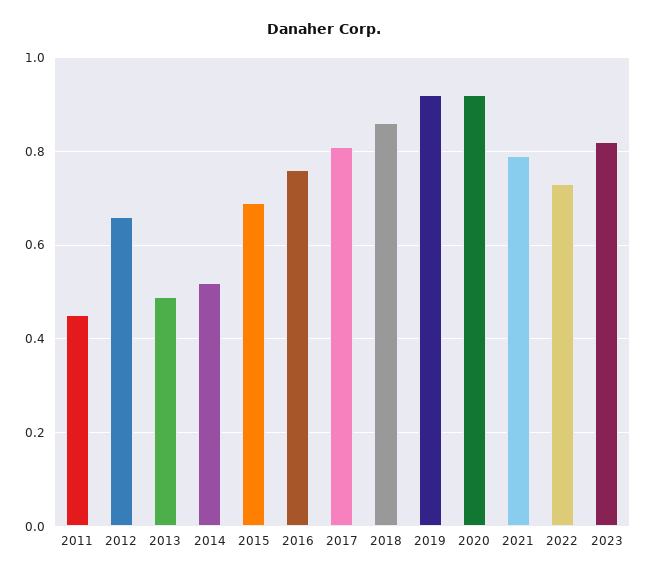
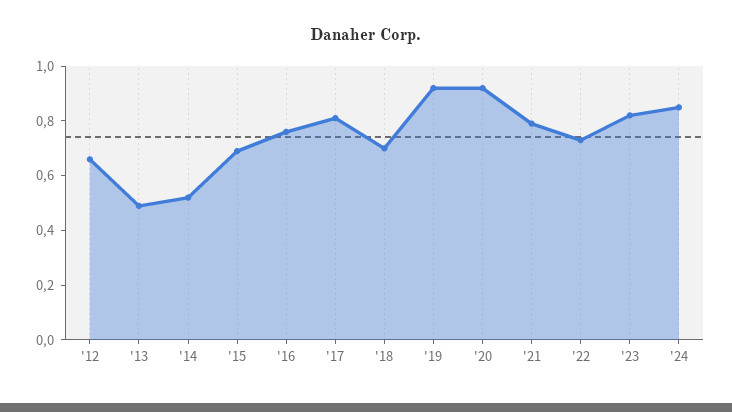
2011: 0.45 -> none
2018: 0.85 -> 0.7
'24: none -> 0.85

